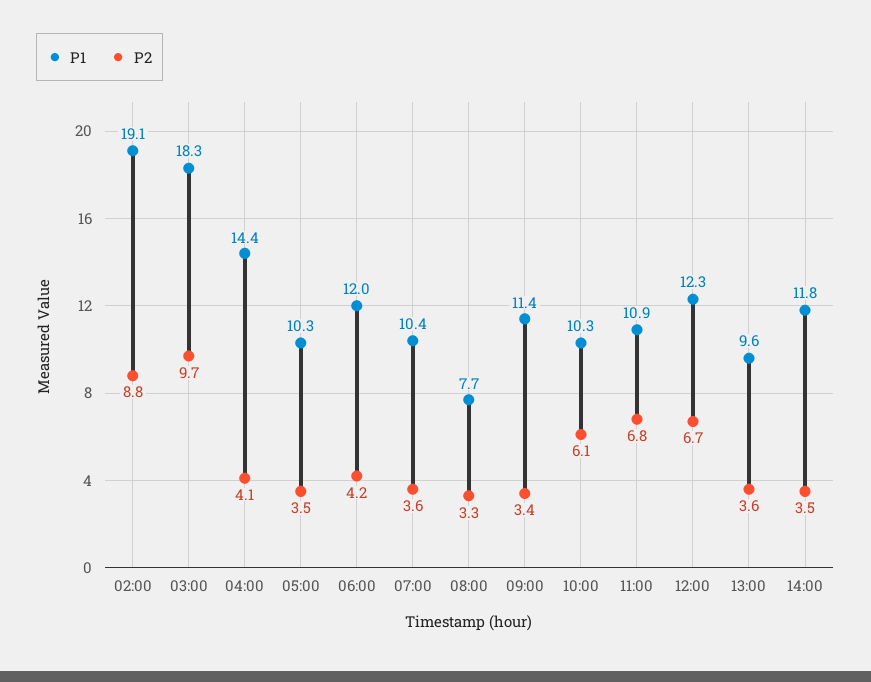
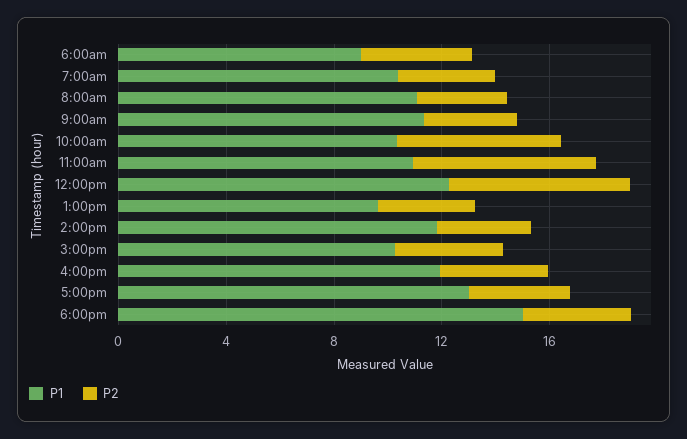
P1, 02:00: 19.1 -> none
P2, 02:00: 8.8 -> none
P1, 03:00: 18.3 -> none
P2, 03:00: 9.7 -> none
P1, 04:00: 14.4 -> none
P2, 04:00: 4.1 -> none
P1, 05:00: 10.3 -> none
P2, 05:00: 3.5 -> none
P1, 06:00: 12 -> 9
P1, 08:00: 7.7 -> 11
P1, 3:00pm: none -> 10
P2, 3:00pm: none -> 4
P1, 4:00pm: none -> 12
P2, 4:00pm: none -> 4
P1, 5:00pm: none -> 13
P2, 5:00pm: none -> 4
P1, 6:00pm: none -> 15
P2, 6:00pm: none -> 4

